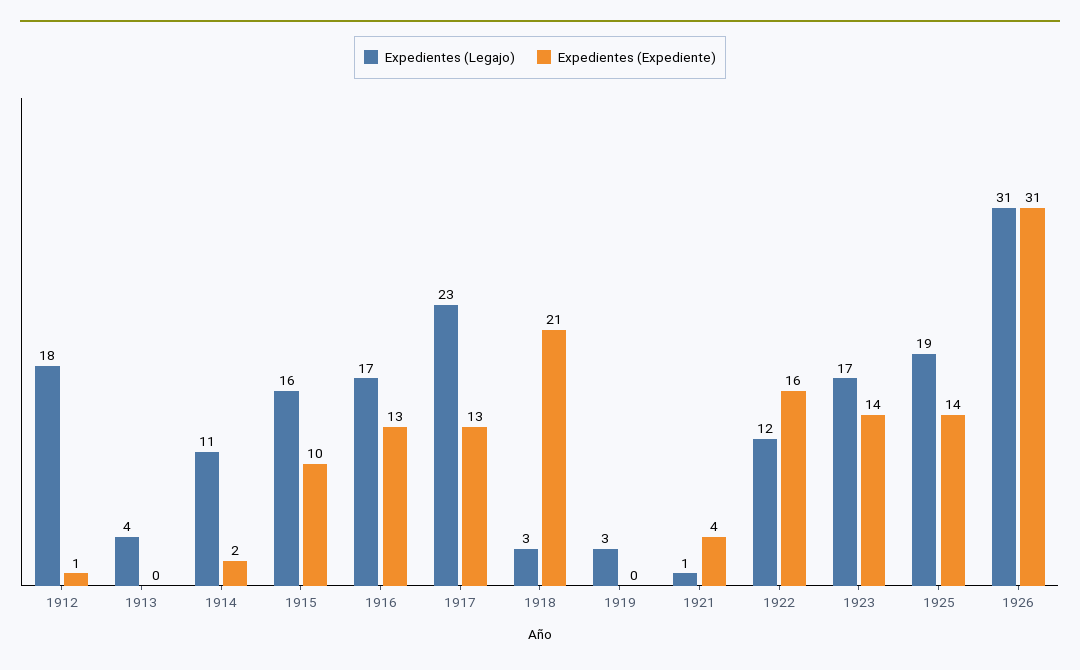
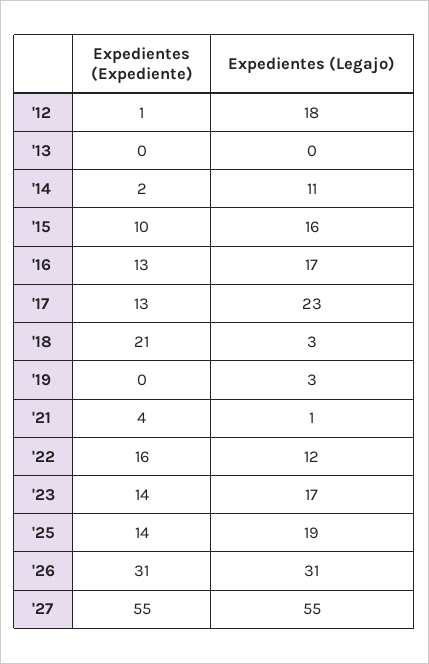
Expedientes (Legajo), 1913: 4 -> 0
Expedientes (Expediente), '27: none -> 55
Expedientes (Legajo), '27: none -> 55

